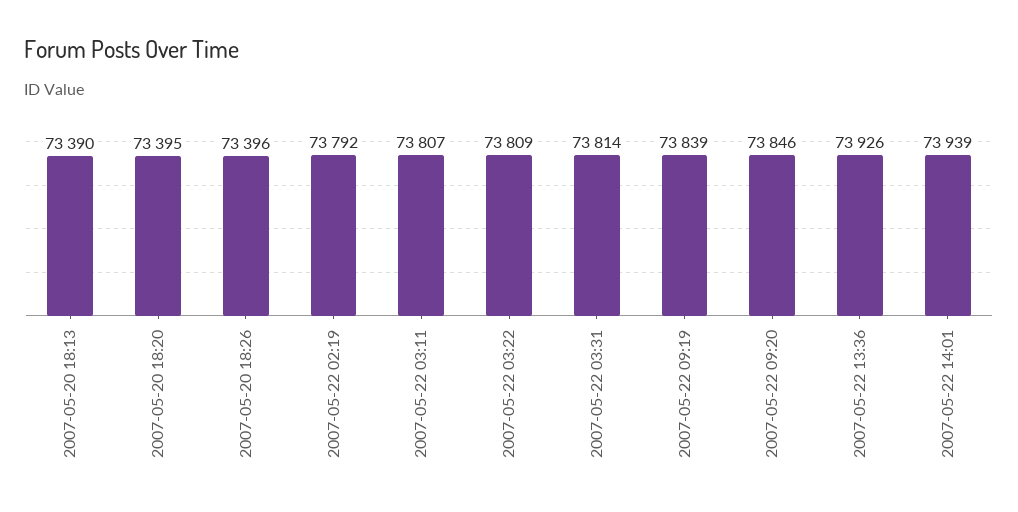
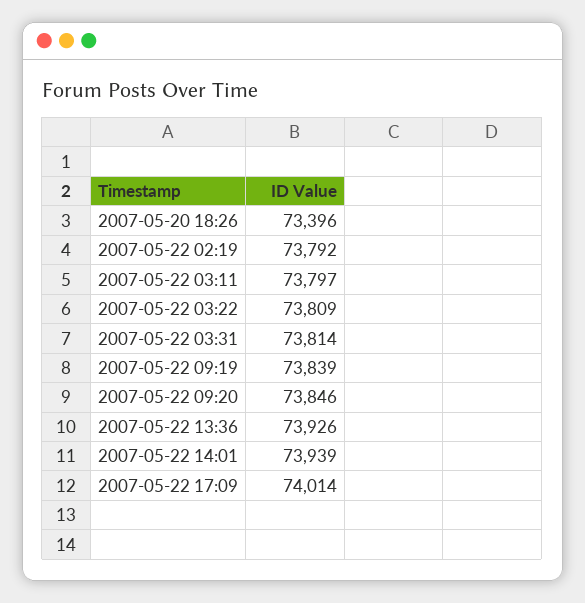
2007-05-20 18:13: 73390 -> none
2007-05-20 18:20: 73395 -> none
2007-05-22 03:11: 73807 -> 73797
2007-05-22 17:09: none -> 74014

